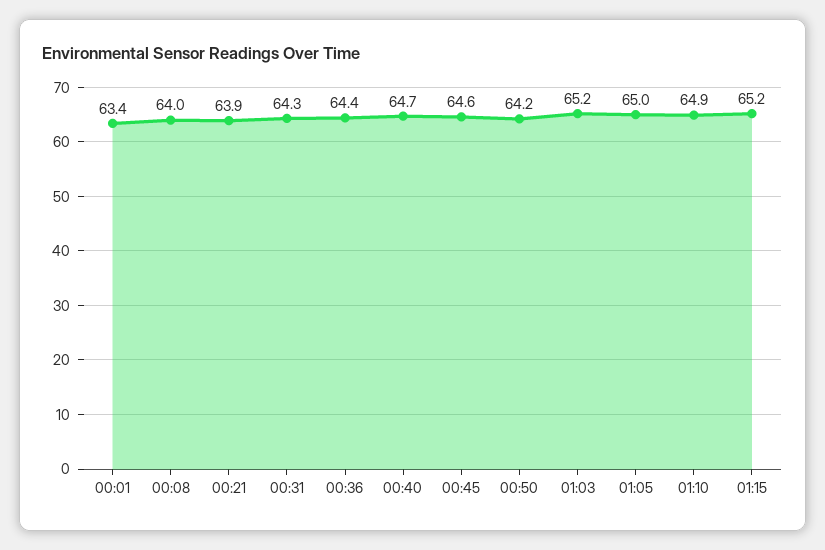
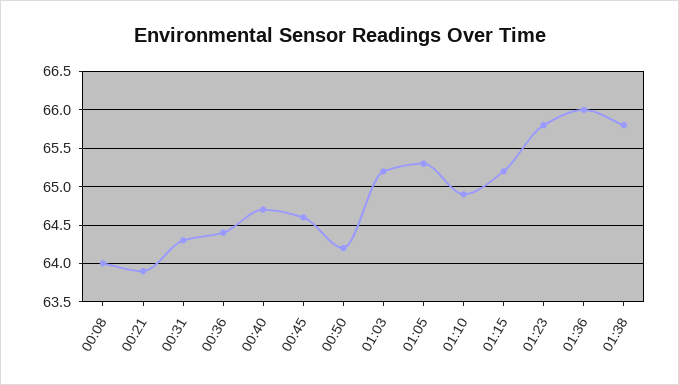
00:01: 63.4 -> none
01:05: 65 -> 65.3
01:23: none -> 65.8
01:36: none -> 66
01:38: none -> 65.8

